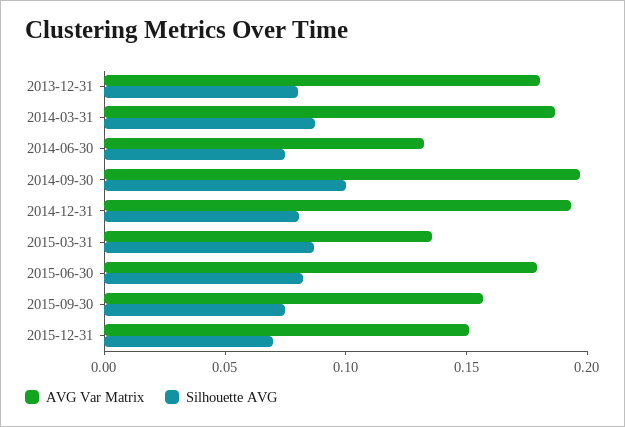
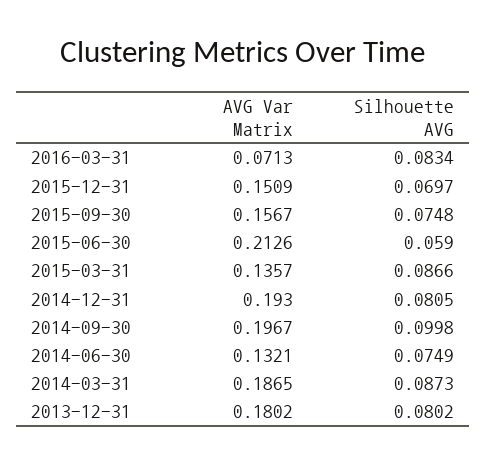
AVG Var Matrix, 2015-06-30: 0.18 -> 0.2126
Silhouette AVG, 2015-06-30: 0.08 -> 0.059
AVG Var Matrix, 2016-03-31: none -> 0.0713
Silhouette AVG, 2016-03-31: none -> 0.0834

